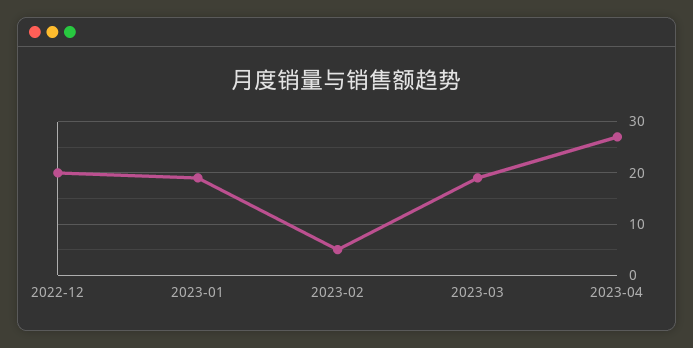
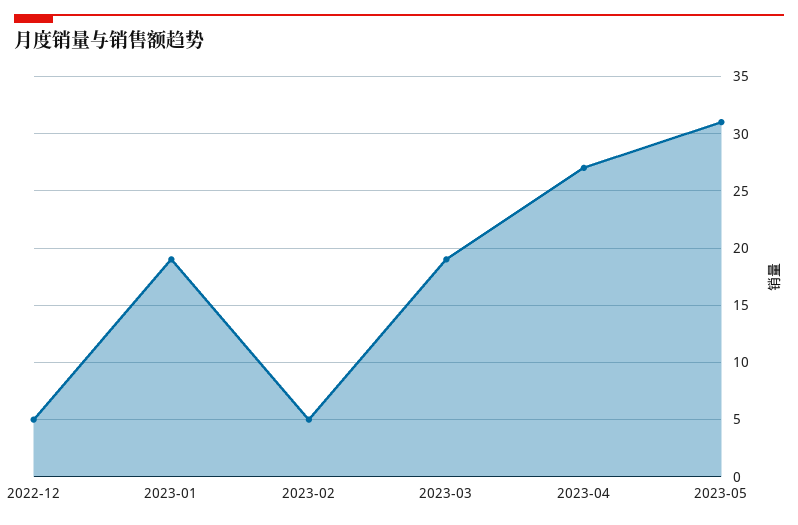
2022-12: 20 -> 5
2023-05: none -> 31

